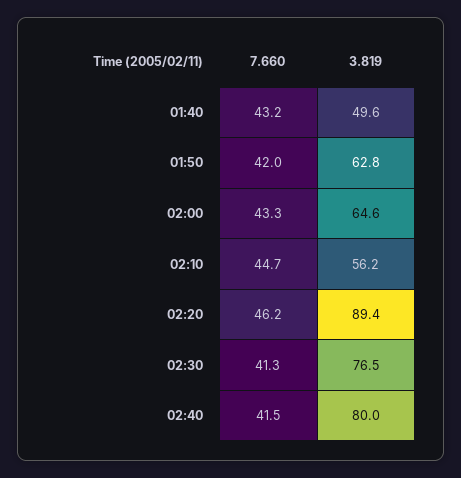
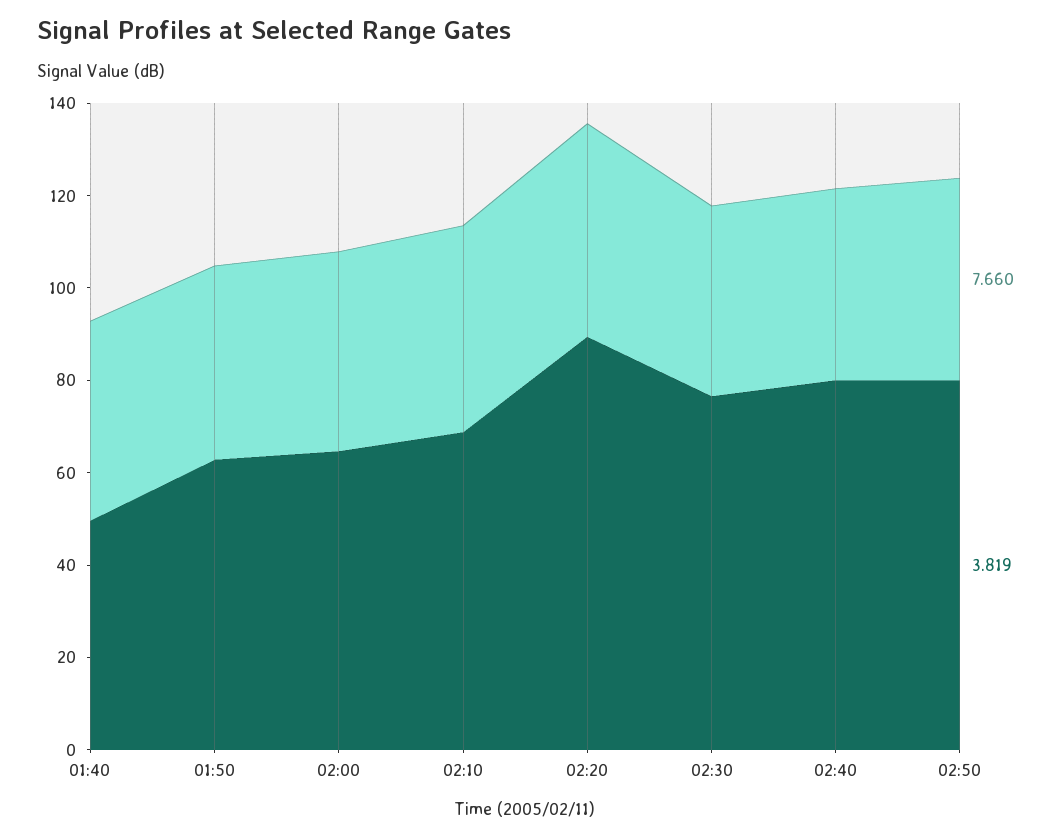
3.819, 02:10: 56.2 -> 70
7.660, 02:50: none -> 45
3.819, 02:50: none -> 80

